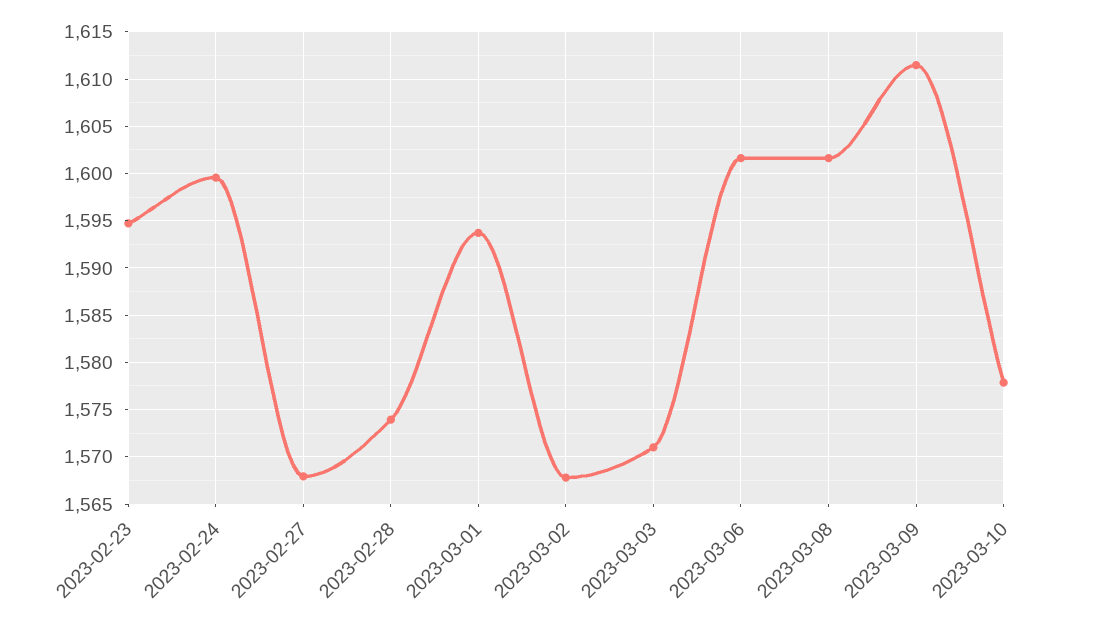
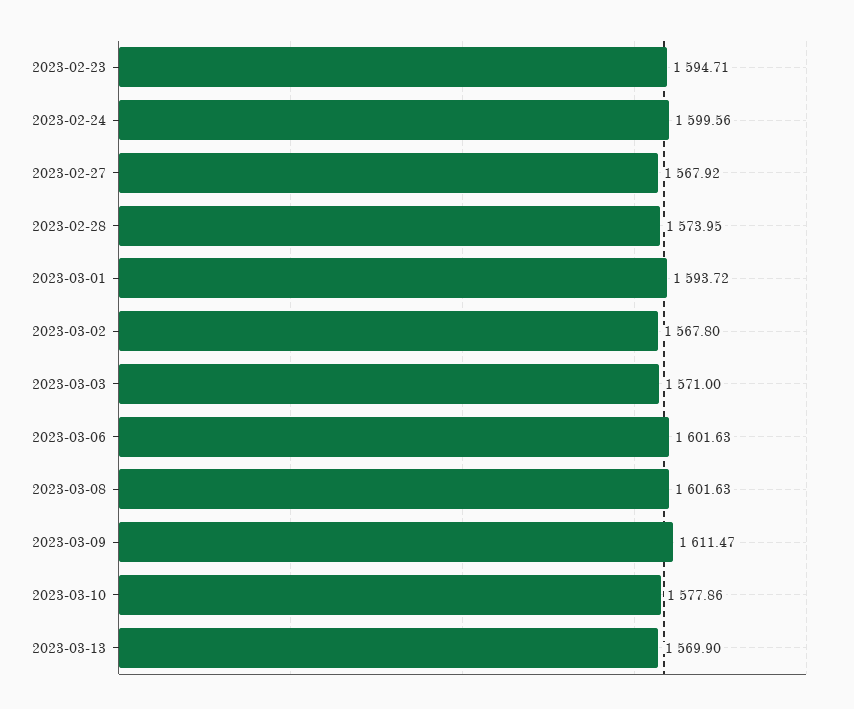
2023-03-13: none -> 1569.9

